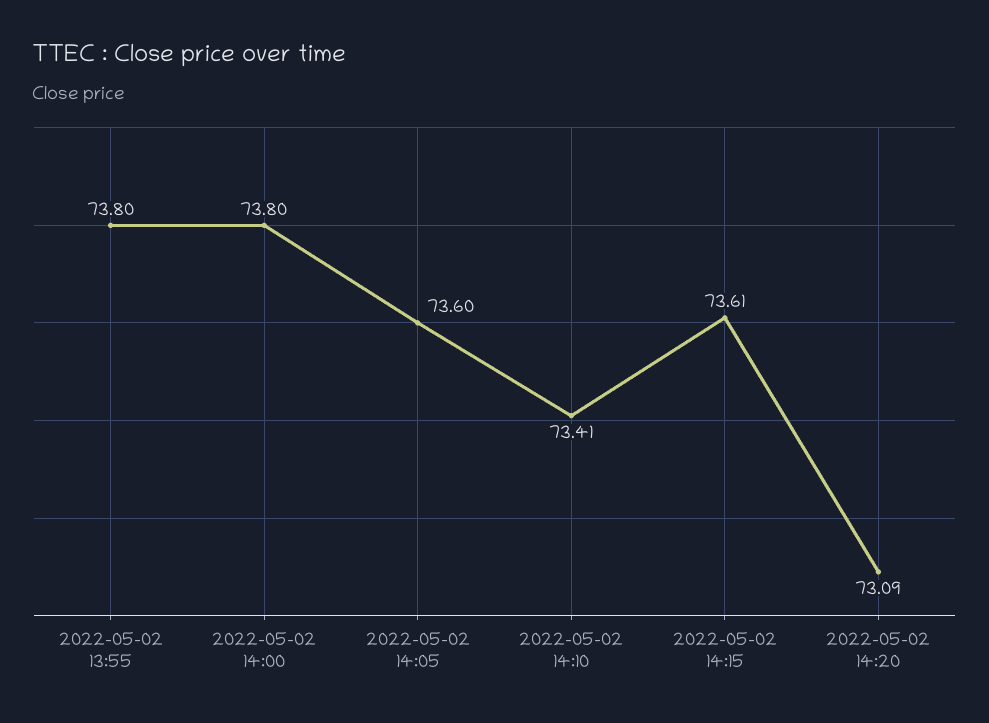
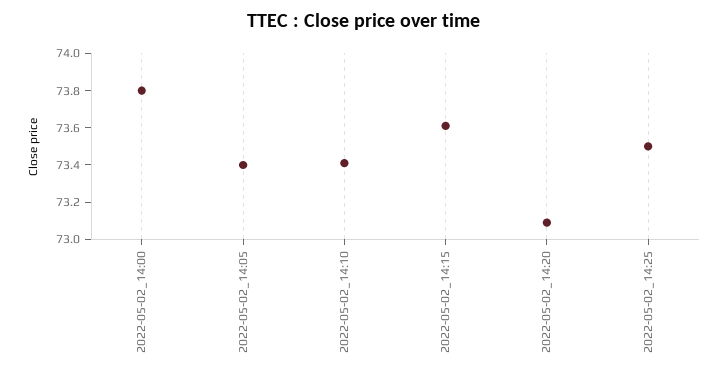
2022-05-02 13:55: 73.8 -> none
2022-05-02 14:05: 73.6 -> 73.4
2022-05-02_14:25: none -> 73.5

